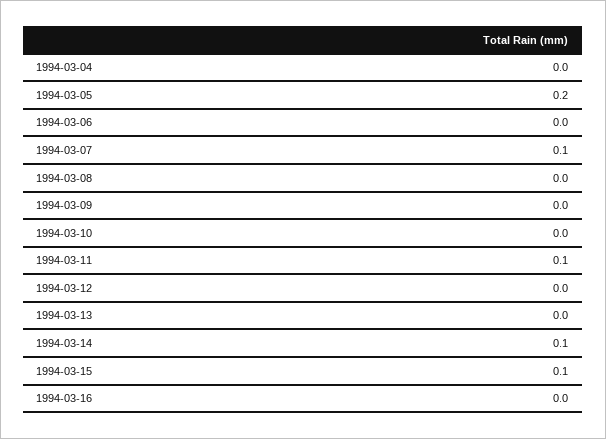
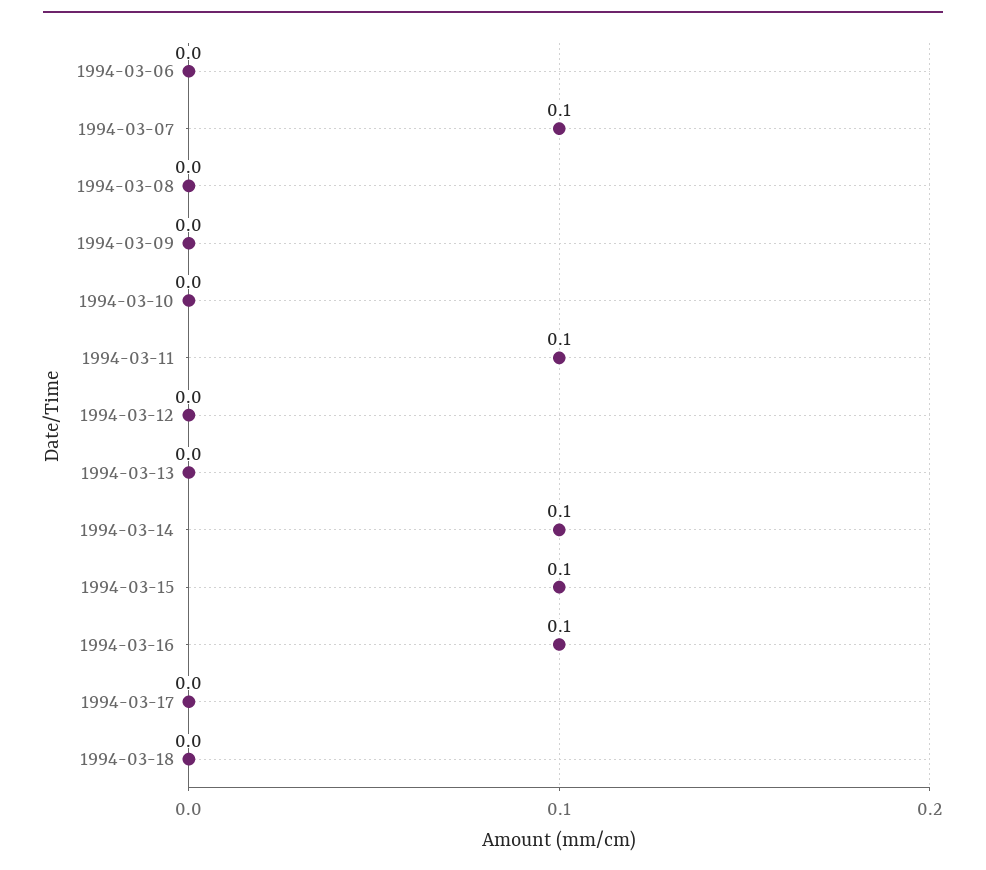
1994-03-04: 0 -> none
1994-03-05: 0.2 -> none
1994-03-16: 0 -> 0.1
1994-03-17: none -> 0
1994-03-18: none -> 0

